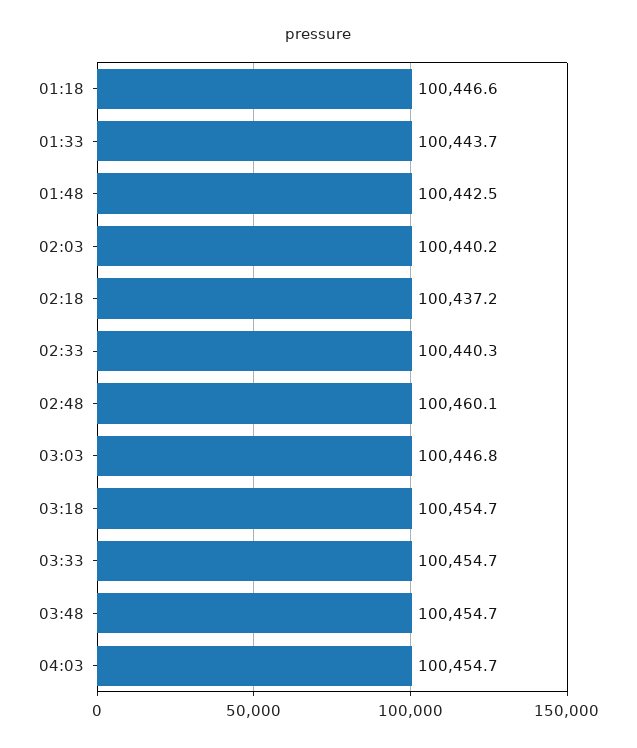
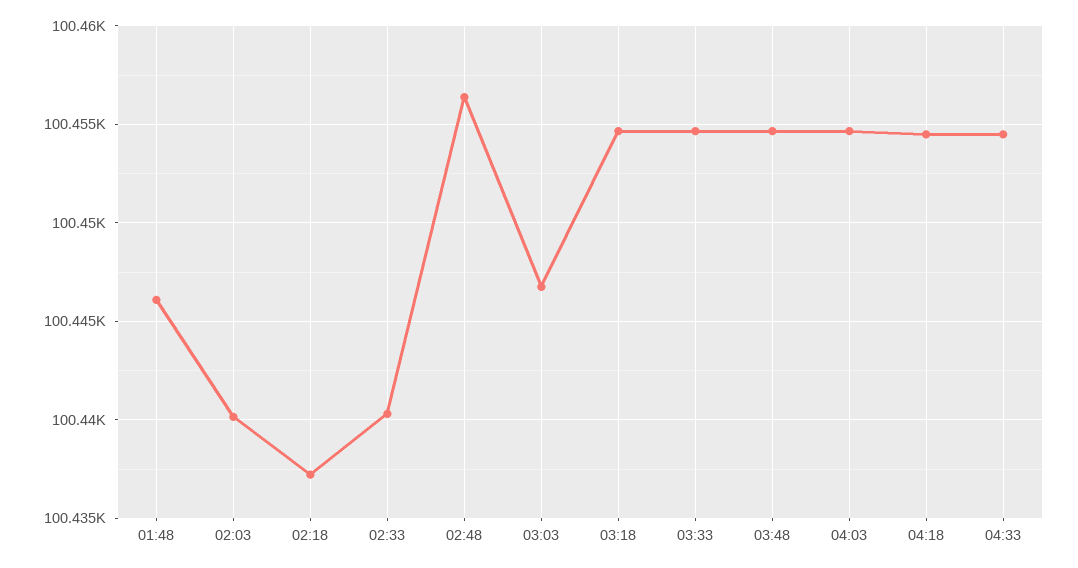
01:18: 100446.6 -> none
01:33: 100443.7 -> none
01:48: 100442.5 -> 100446
02:48: 100460.1 -> 100456.5
04:18: none -> 100454.5
04:33: none -> 100454.5

